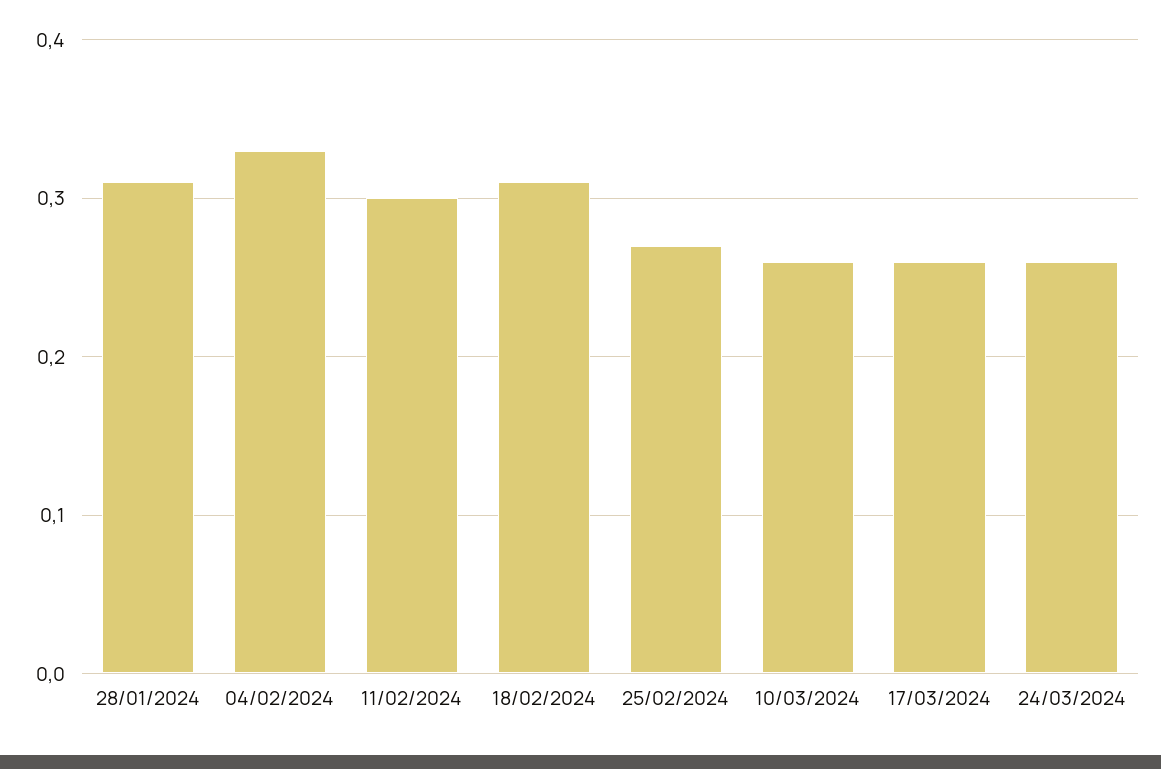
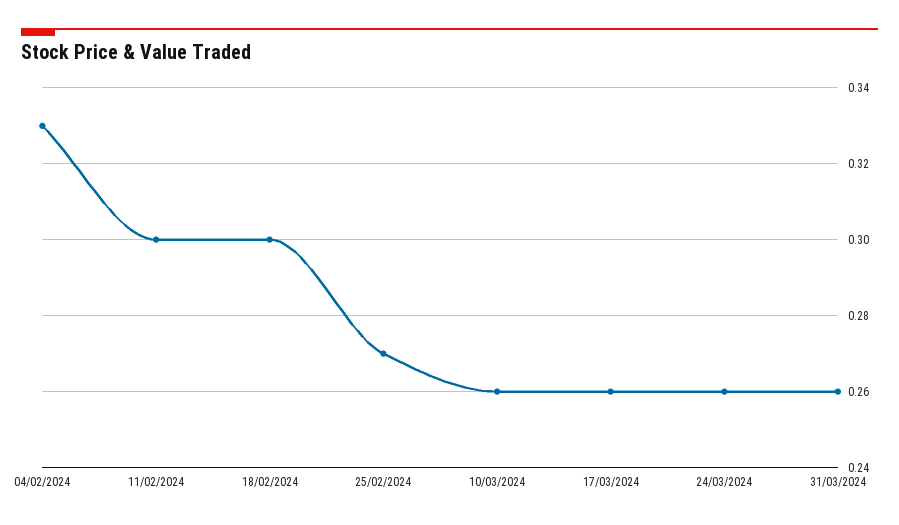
28/01/2024: 0.31 -> none
18/02/2024: 0.31 -> 0.3
31/03/2024: none -> 0.26

